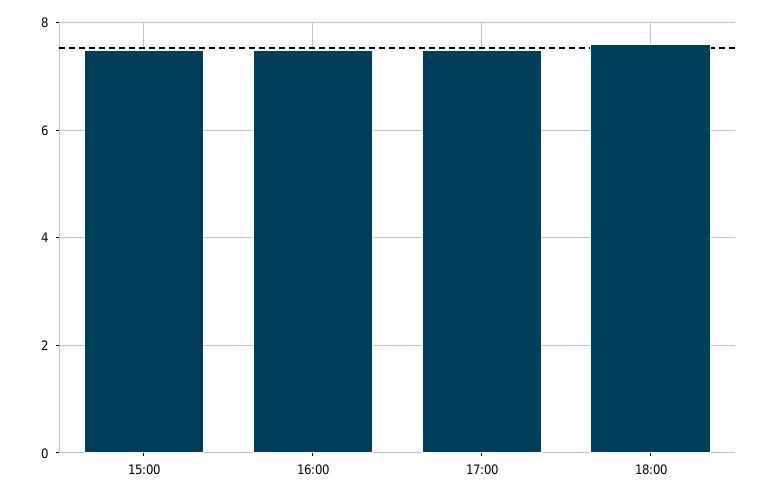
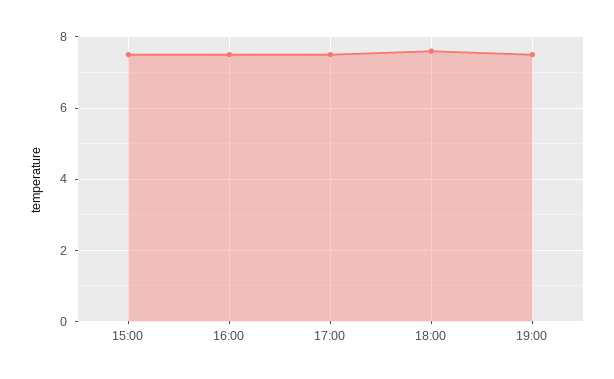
19:00: none -> 7.5

